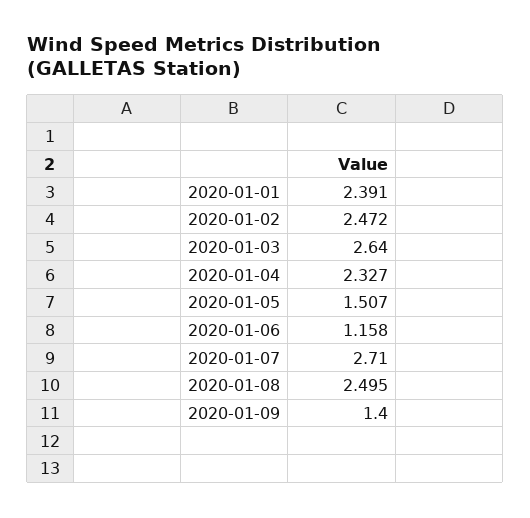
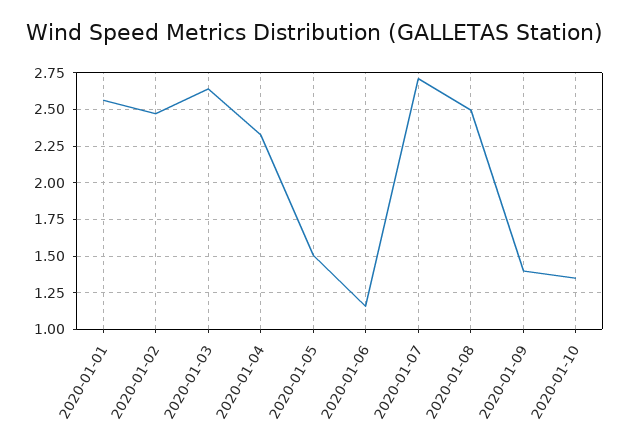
2020-01-01: 2.391 -> 2.55
2020-01-10: none -> 1.35

